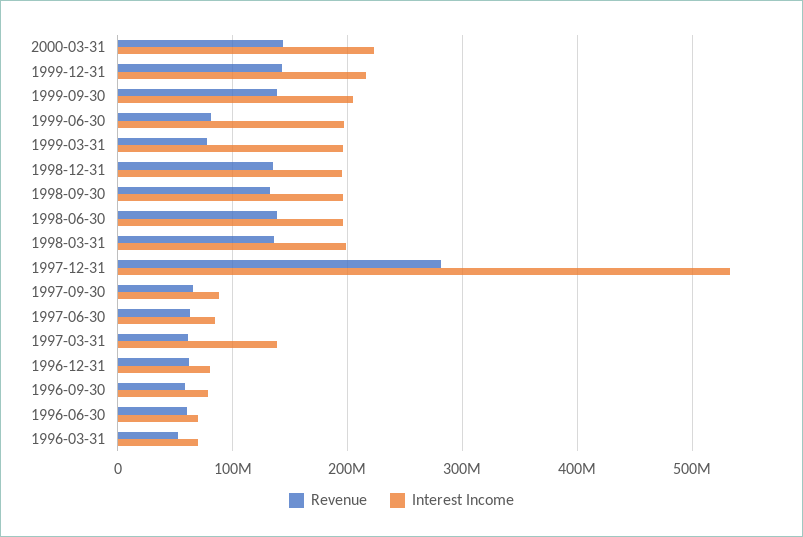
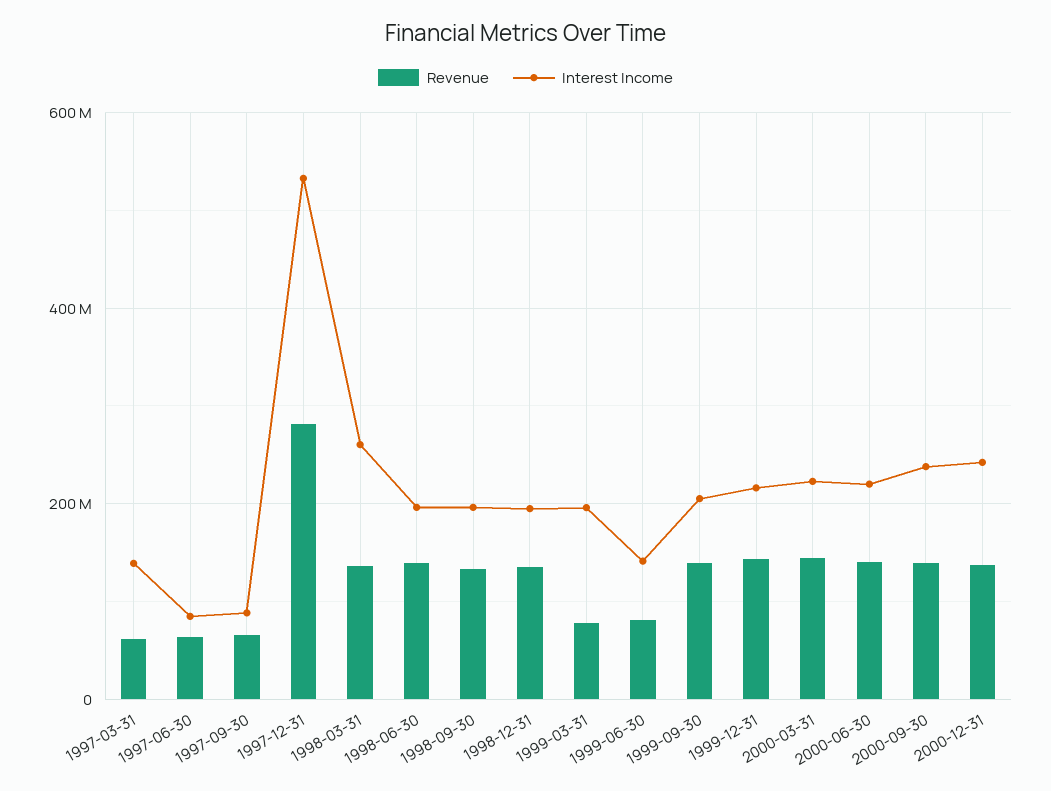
Interest Income, 1999-06-30: 200000000 -> 140000000
Interest Income, 1998-03-31: 200000000 -> 260000000
Revenue, 1996-12-31: 60000000 -> none
Interest Income, 1996-12-31: 80000000 -> none
Revenue, 1996-09-30: 60000000 -> none
Interest Income, 1996-09-30: 80000000 -> none
Revenue, 1996-06-30: 60000000 -> none
Interest Income, 1996-06-30: 70000000 -> none
Revenue, 1996-03-31: 50000000 -> none
Interest Income, 1996-03-31: 70000000 -> none
Revenue, 2000-06-30: none -> 140000000
Interest Income, 2000-06-30: none -> 220000000
Revenue, 2000-09-30: none -> 140000000
Interest Income, 2000-09-30: none -> 240000000
Revenue, 2000-12-31: none -> 140000000
Interest Income, 2000-12-31: none -> 240000000

